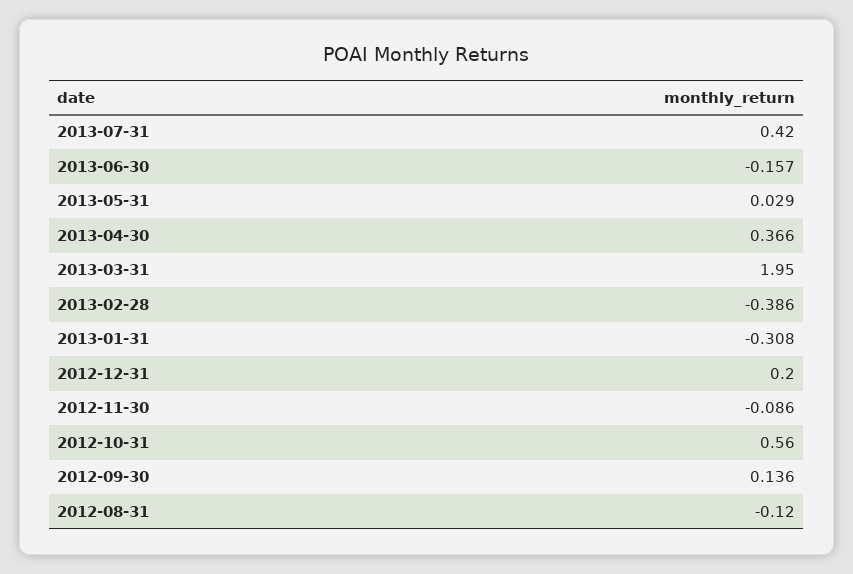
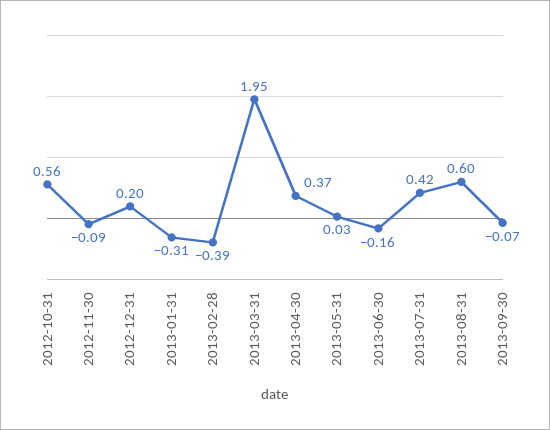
2012-09-30: 0.136 -> none
2012-08-31: -0.12 -> none
2013-08-31: none -> 0.6
2013-09-30: none -> -0.07

